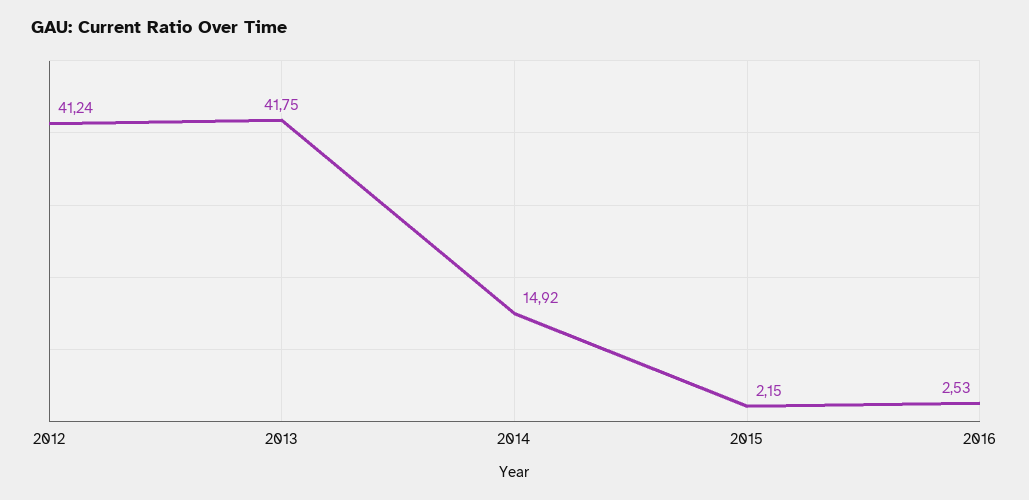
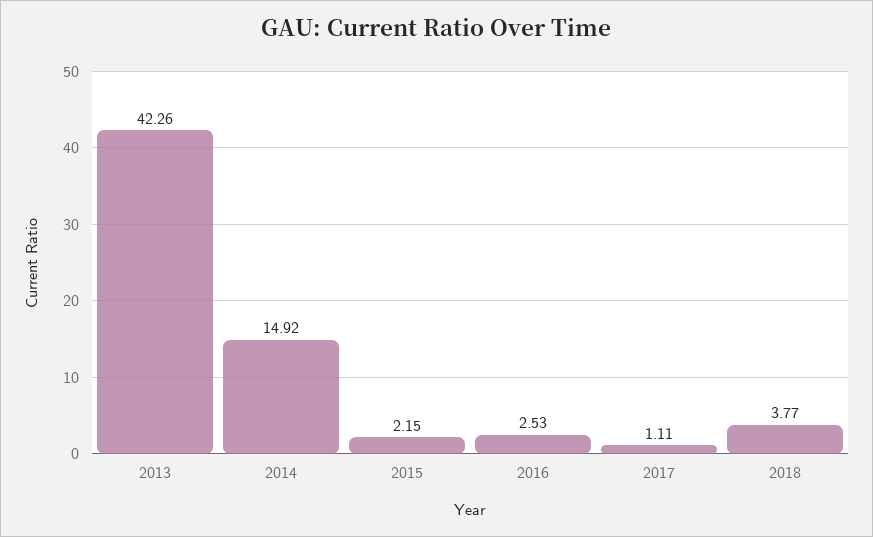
2012: 41.24 -> none
2013: 41.75 -> 42.26
2017: none -> 1.11
2018: none -> 3.77

